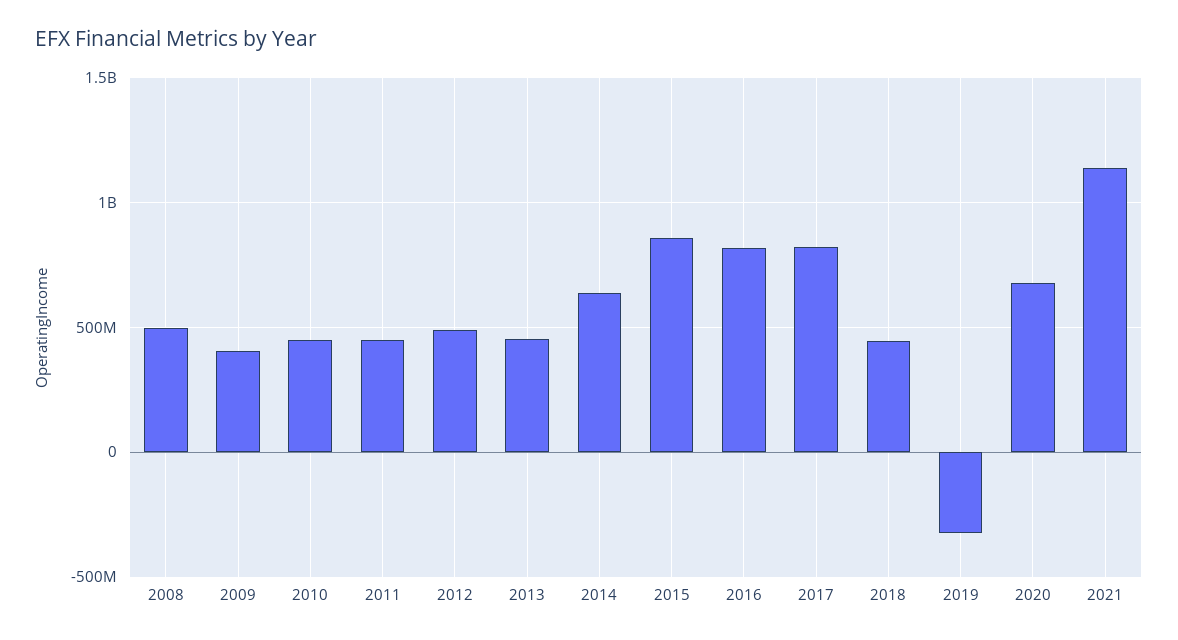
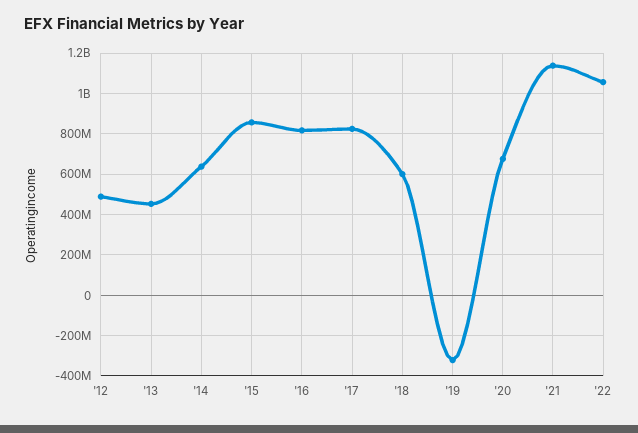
2008: 500000000 -> none
2009: 400000000 -> none
2010: 450000000 -> none
2011: 450000000 -> none
2018: 450000000 -> 600000000
'22: none -> 1050000000

